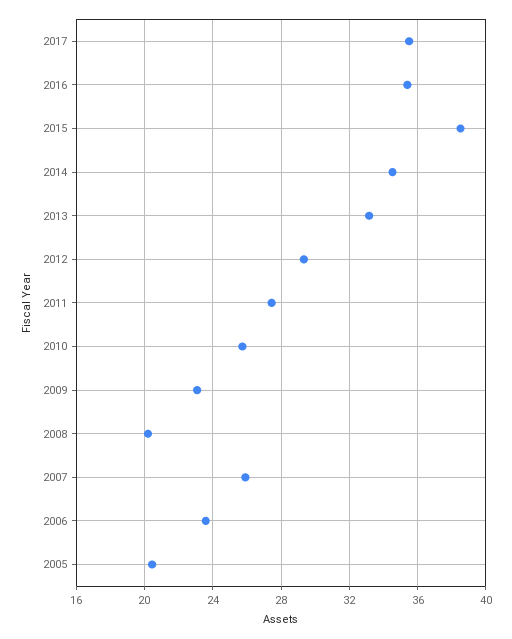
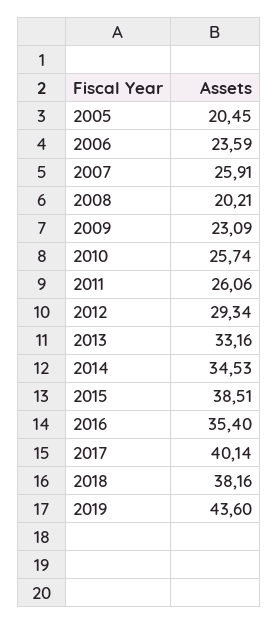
2017: 35.5 -> 40.14
2011: 27.5 -> 26.06
2018: none -> 38.16
2019: none -> 43.6

